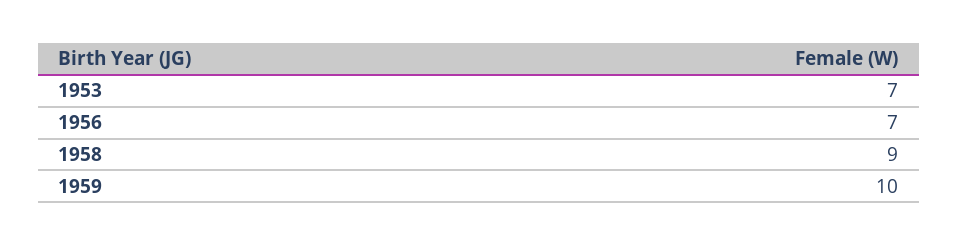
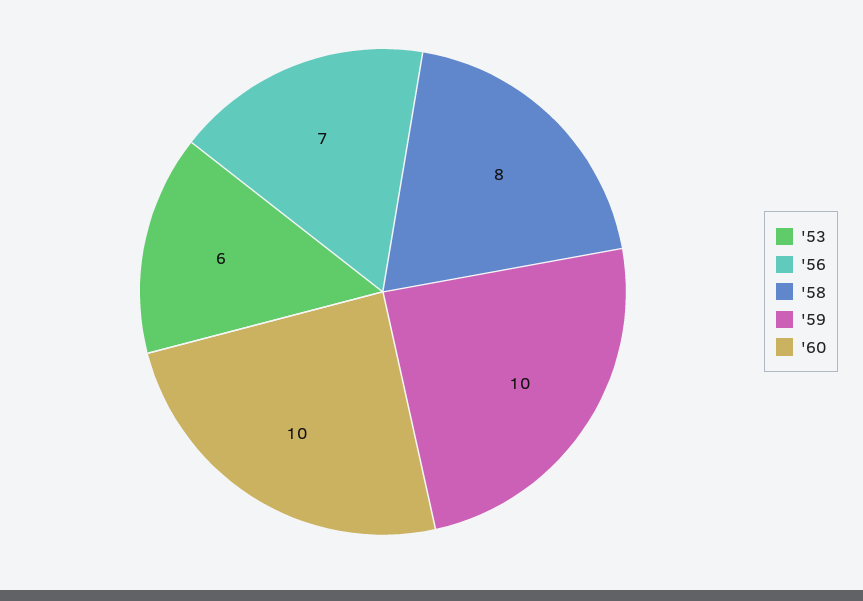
1953: 7 -> 6
1958: 9 -> 8
'60: none -> 10

